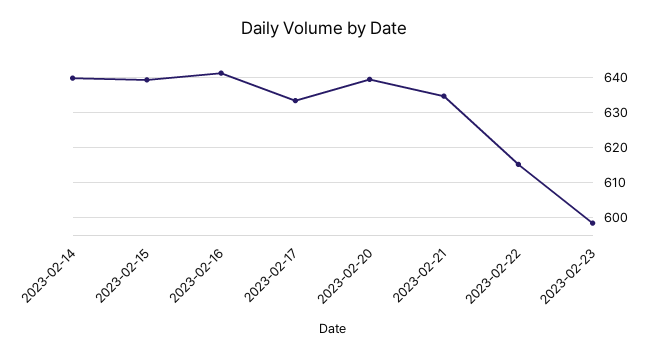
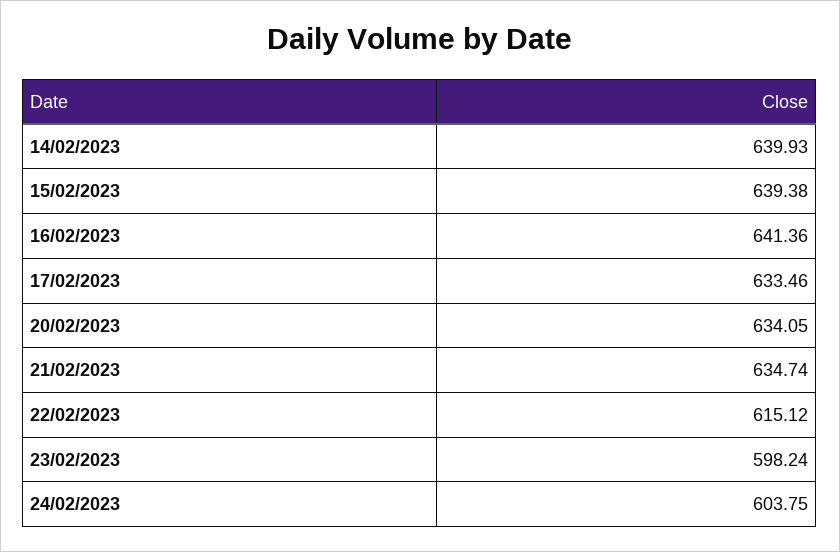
2023-02-20: 640 -> 634.05
24/02/2023: none -> 603.75

